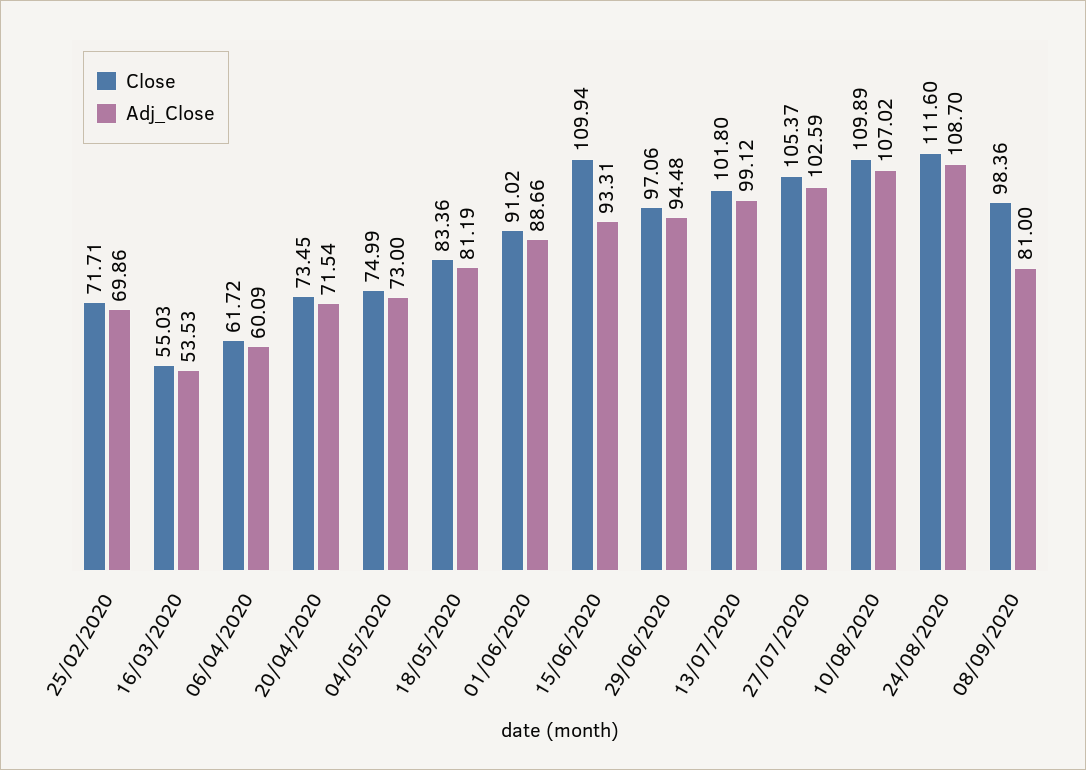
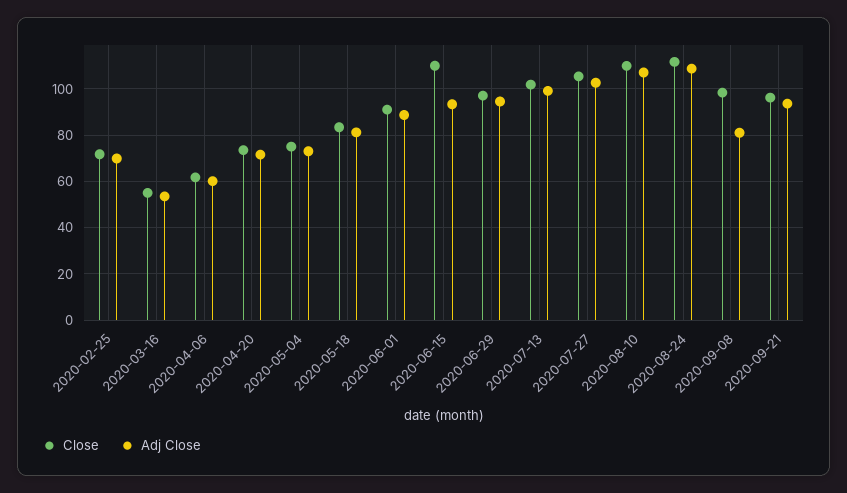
Close, 2020-09-21: none -> 95
Adj_Close, 2020-09-21: none -> 95

